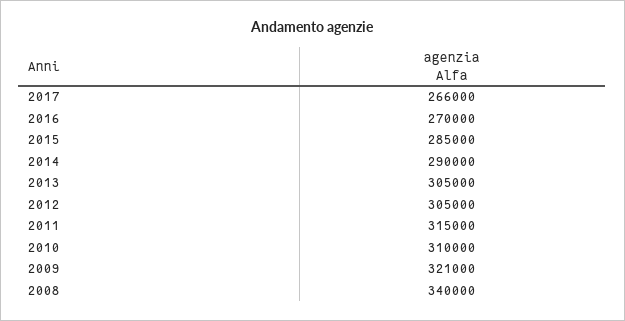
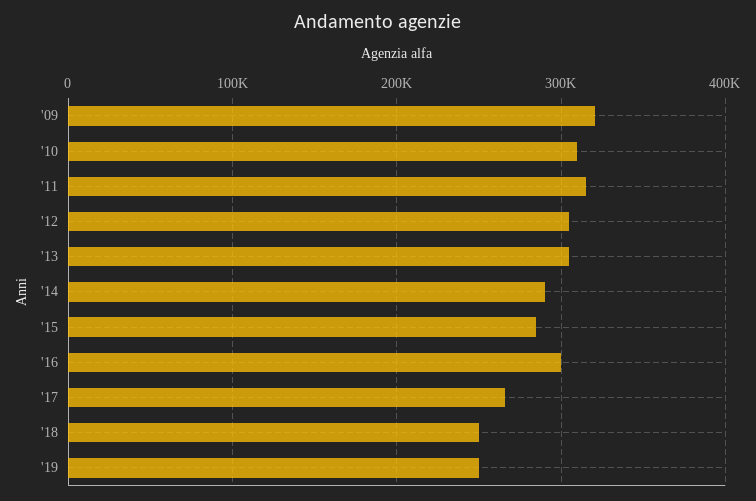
2016: 270000 -> 300000
2008: 340000 -> none
'18: none -> 250000
'19: none -> 250000

